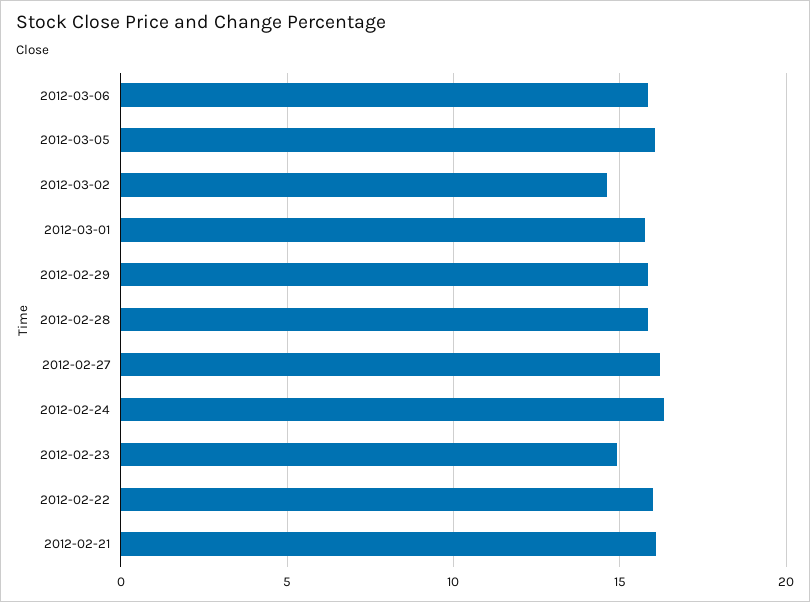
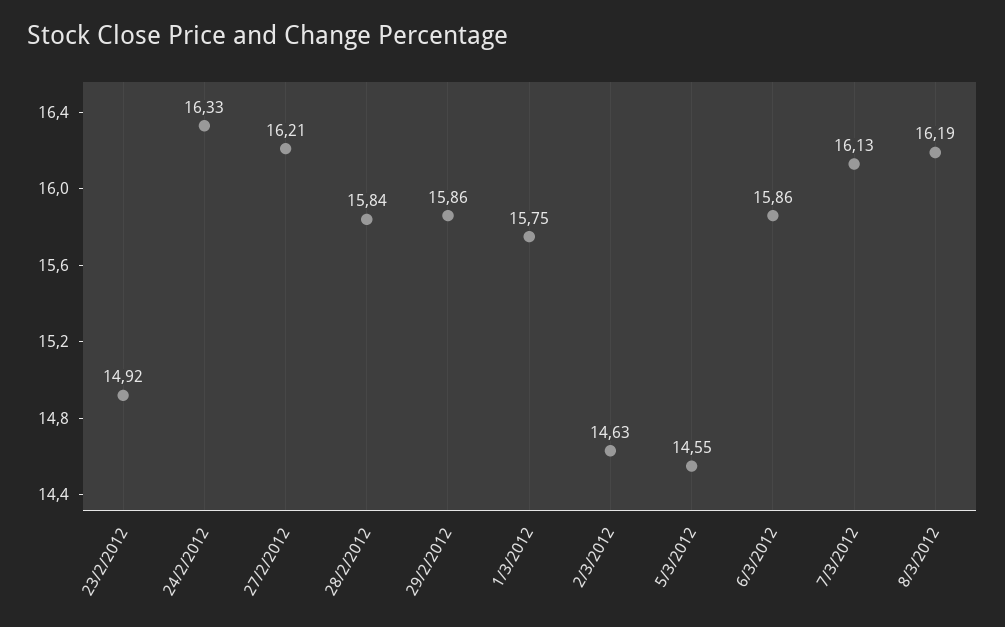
2012-03-05: 16 -> 14.55
2012-02-22: 16 -> none
2012-02-21: 16 -> none
7/3/2012: none -> 16.13
8/3/2012: none -> 16.19

